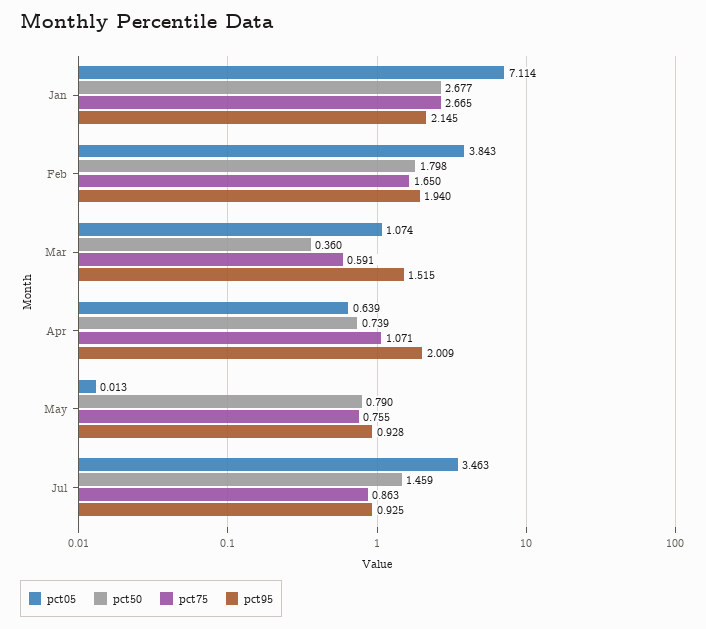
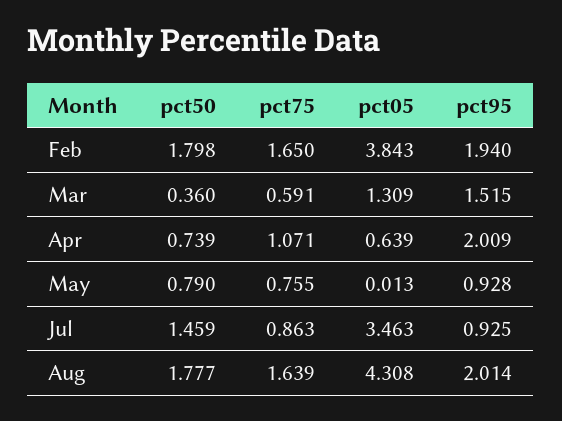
pct05, Jan: 7.114 -> none
pct50, Jan: 2.677 -> none
pct75, Jan: 2.665 -> none
pct95, Jan: 2.145 -> none
pct05, Mar: 1.074 -> 1.309
pct50, Aug: none -> 1.777
pct75, Aug: none -> 1.639
pct05, Aug: none -> 4.308
pct95, Aug: none -> 2.014

